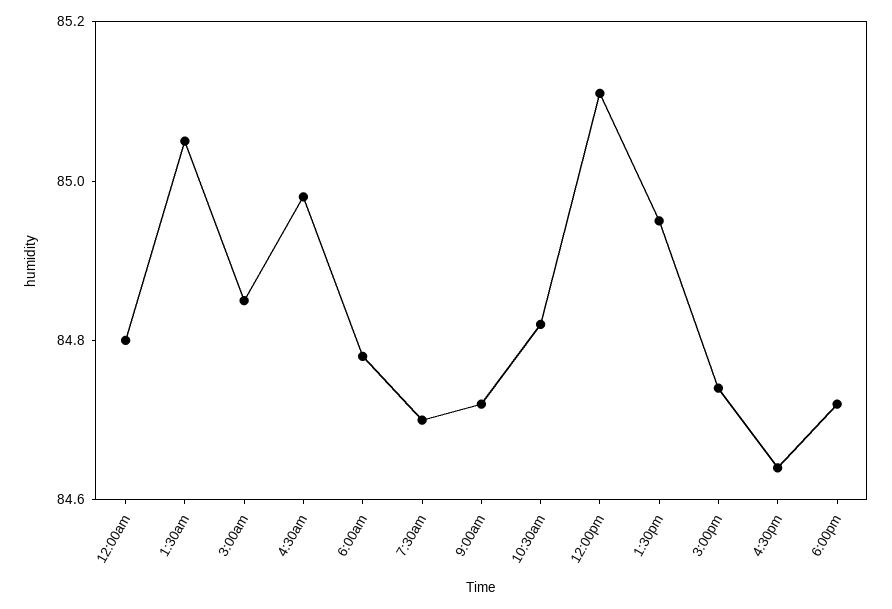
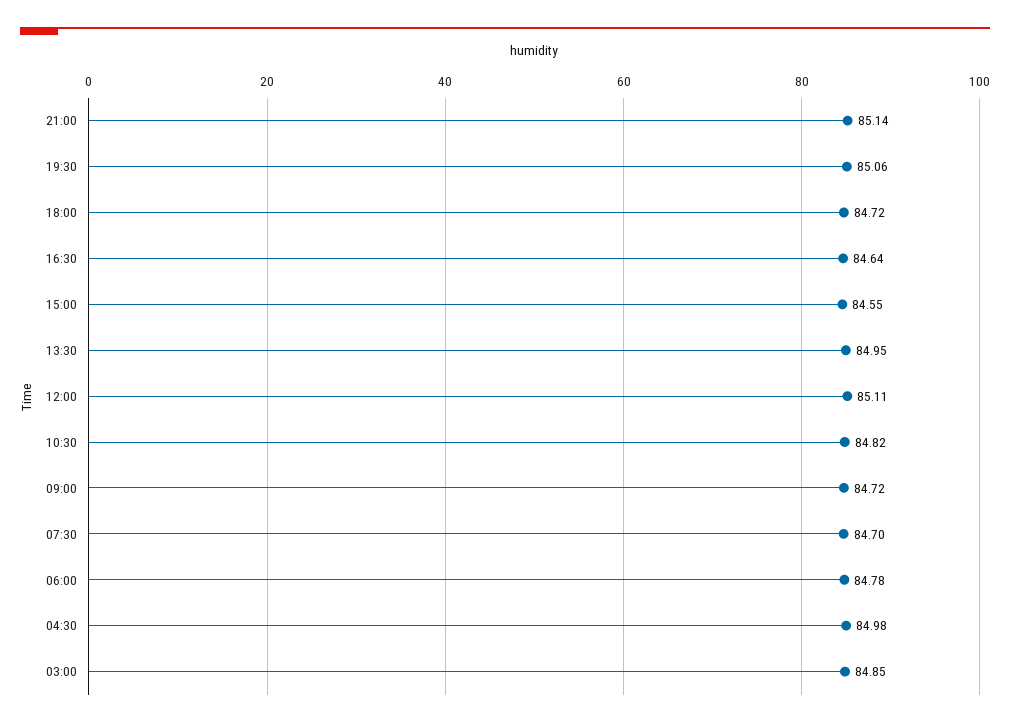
12:00am: 84.8 -> none
1:30am: 85.05 -> none
3:00pm: 84.75 -> 84.55
21:00: none -> 85.14
19:30: none -> 85.06

